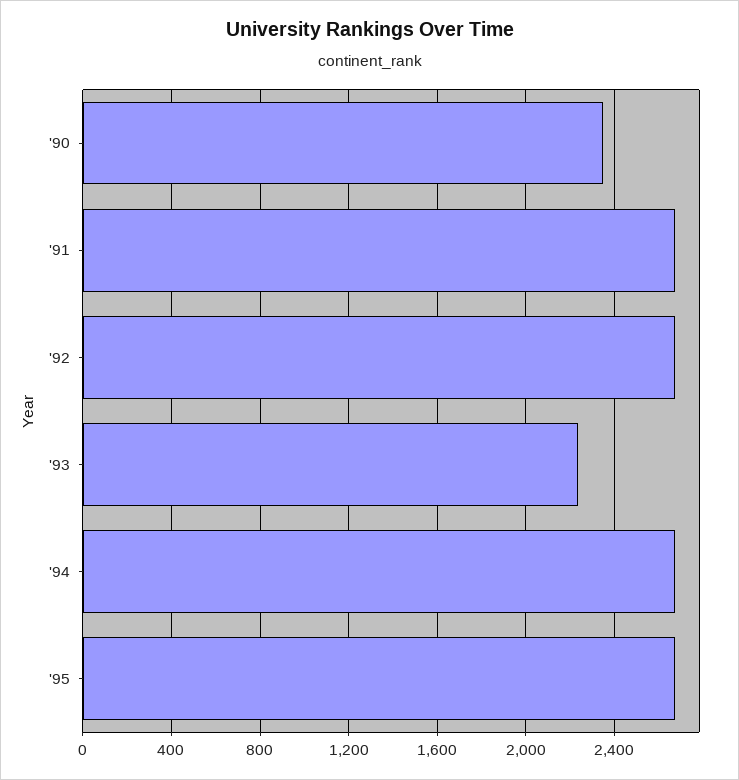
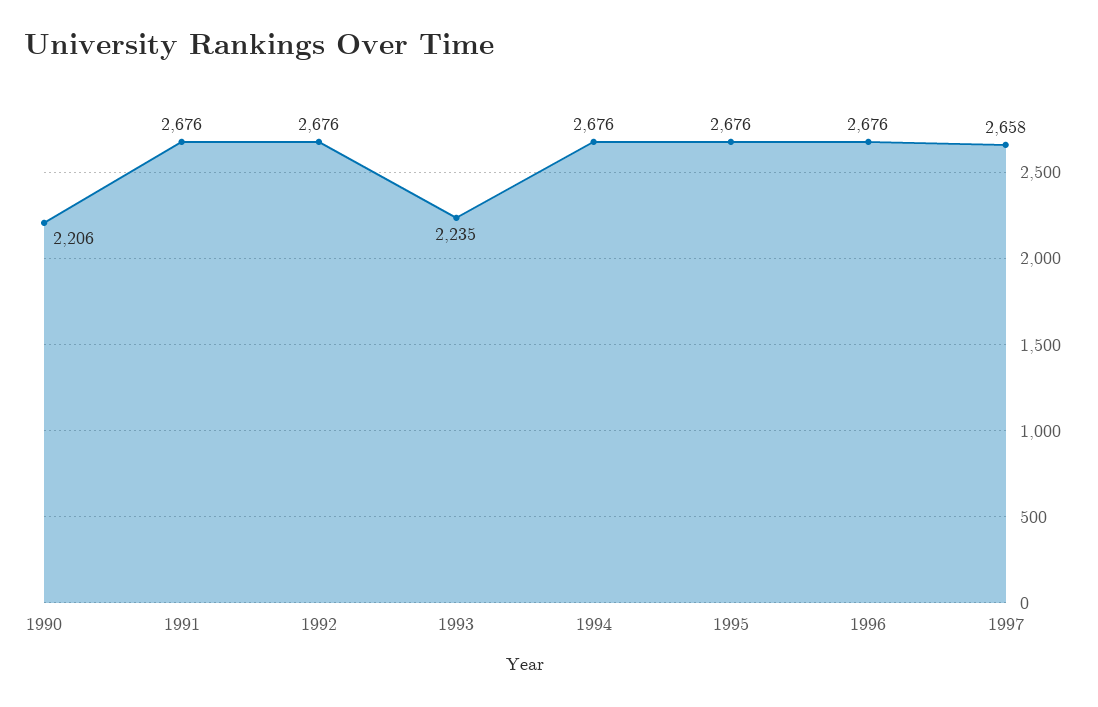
'90: 2350 -> 2206
1996: none -> 2676
1997: none -> 2658

